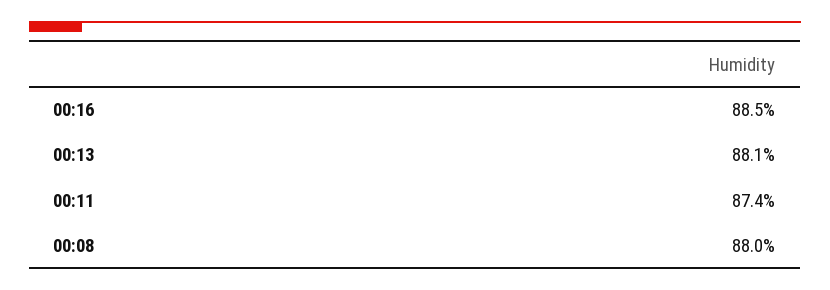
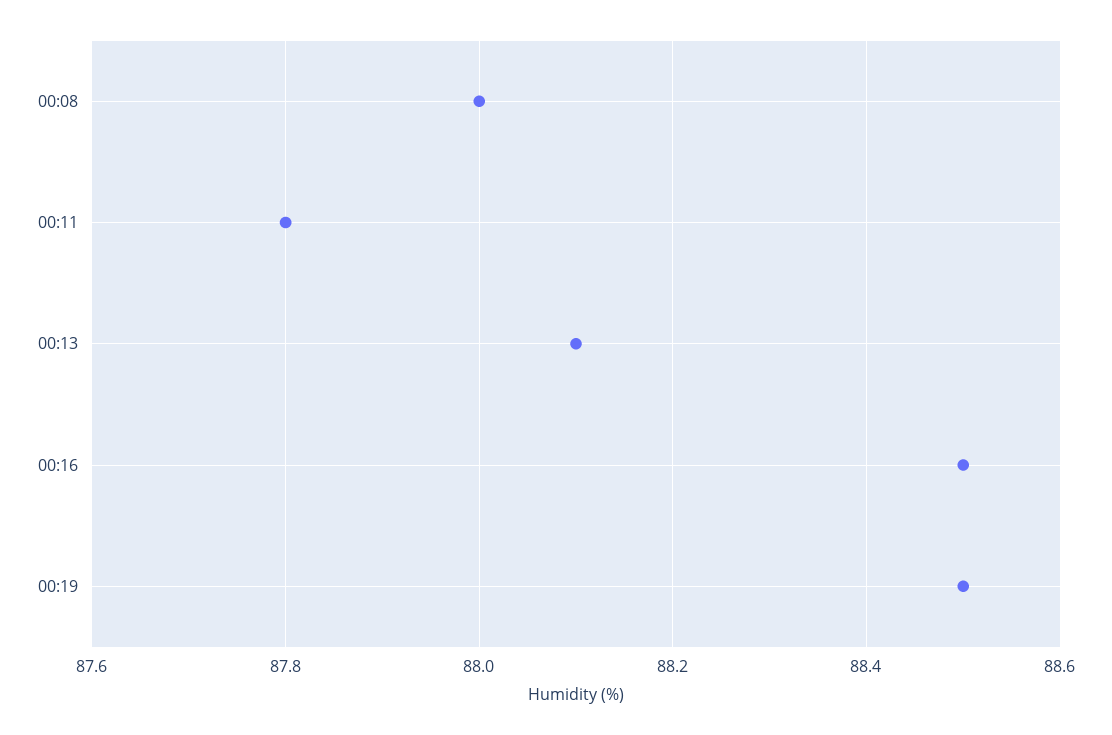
00:11: 87.4 -> 87.8
00:19: none -> 88.5

